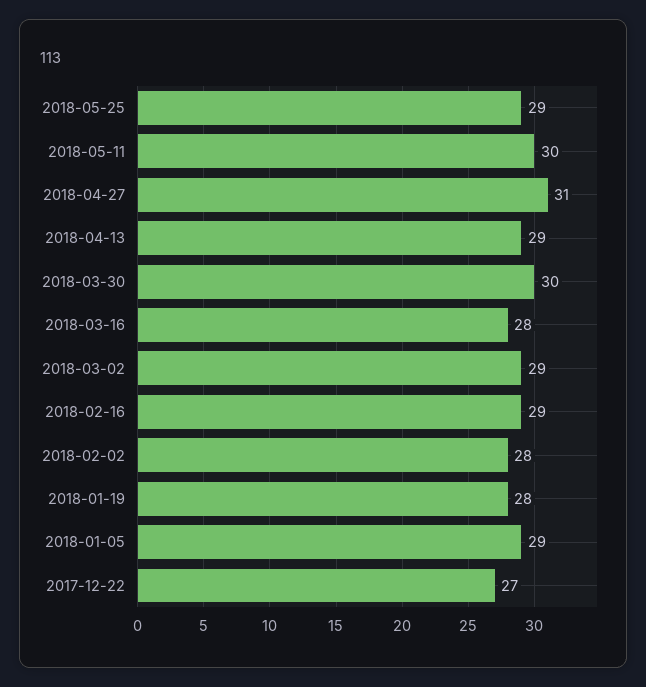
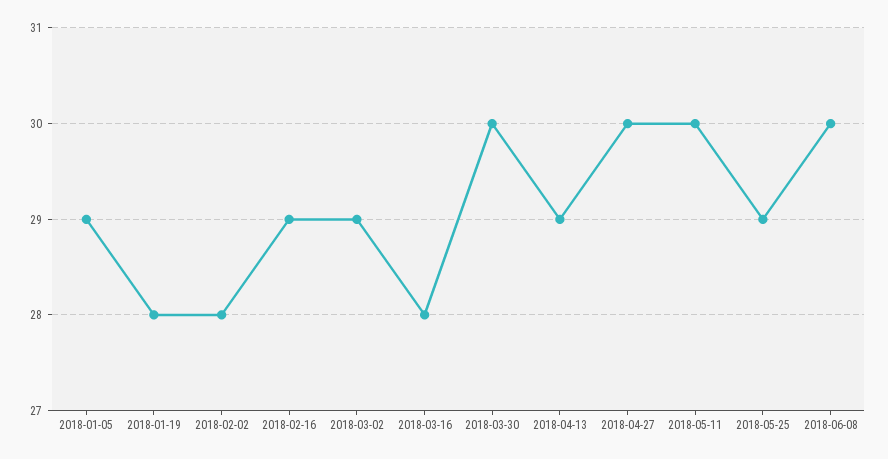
2018-04-27: 31 -> 30
2017-12-22: 27 -> none
2018-06-08: none -> 30

